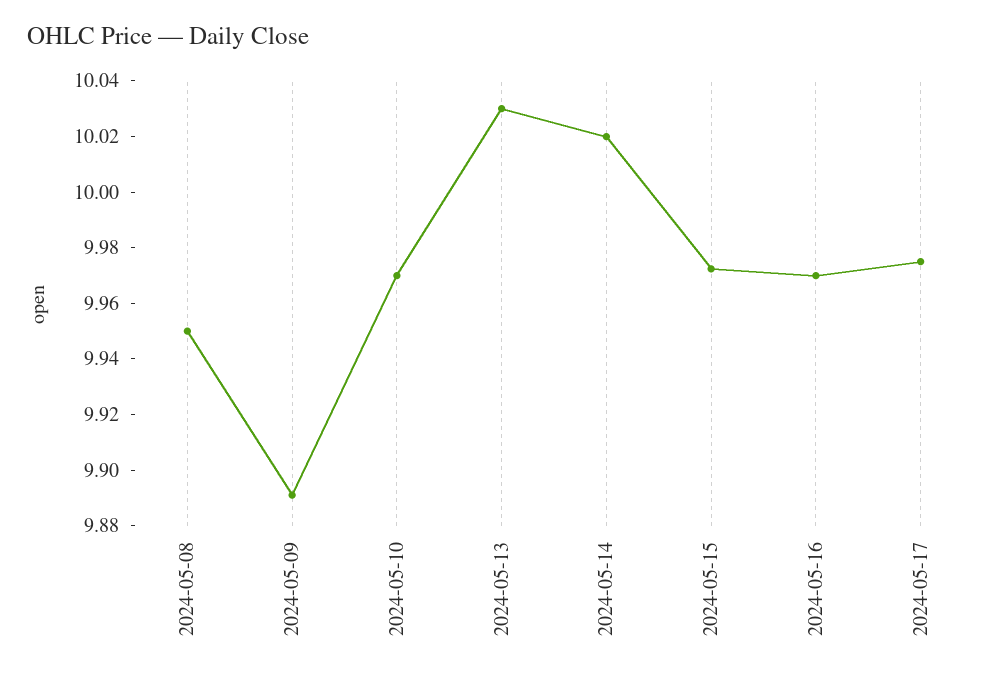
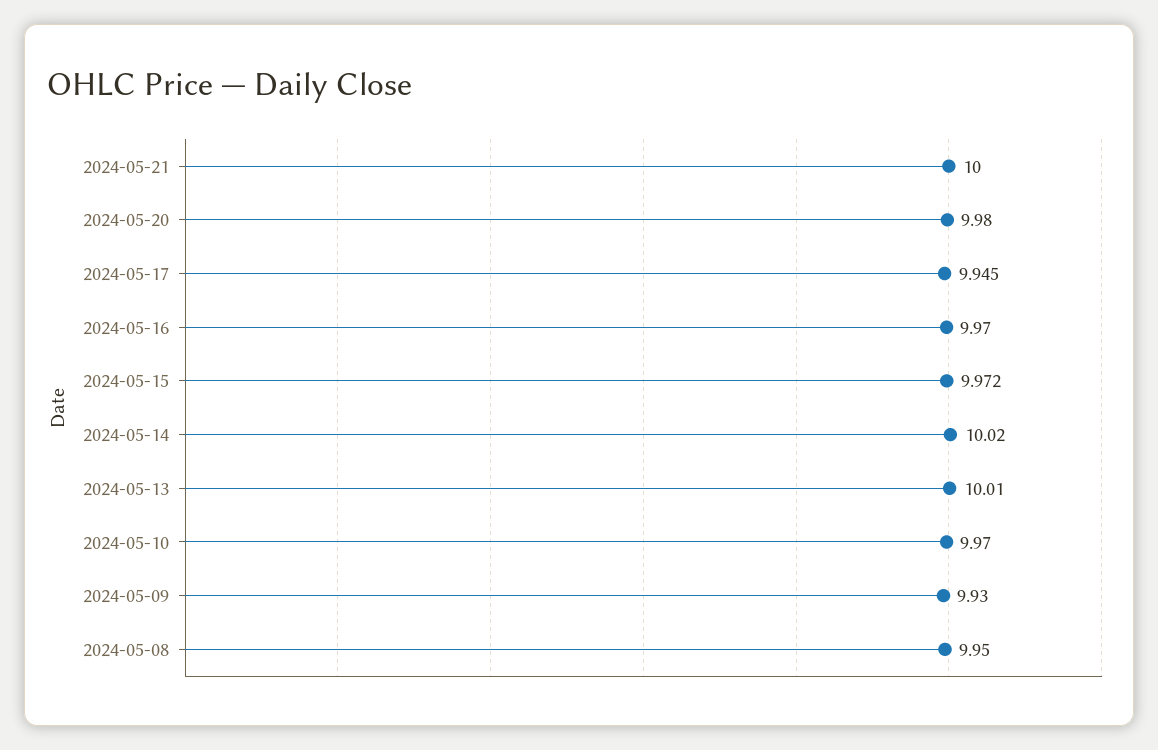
2024-05-09: 9.89 -> 9.93
2024-05-13: 10.03 -> 10.01
2024-05-17: 9.975 -> 9.945
2024-05-21: none -> 10
2024-05-20: none -> 9.98

